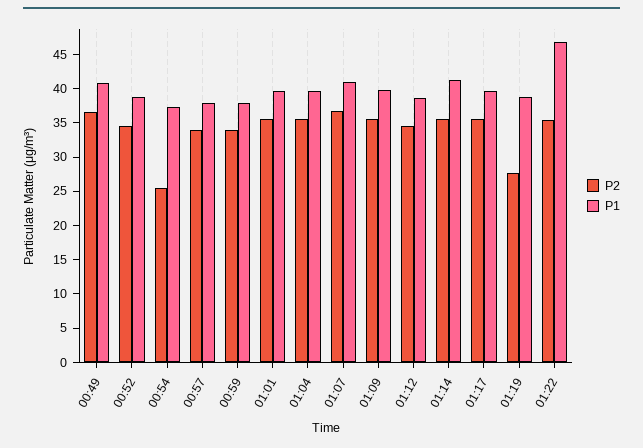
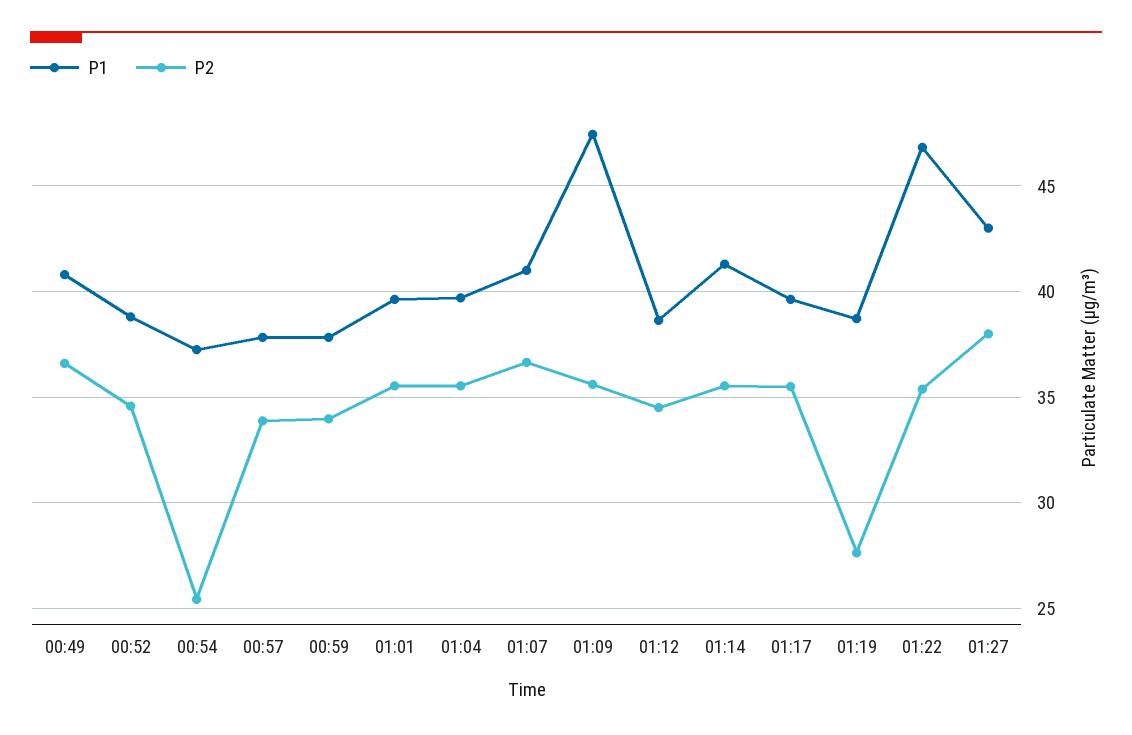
P1, 01:09: 40 -> 47.5
P1, 01:27: none -> 43
P2, 01:27: none -> 38

